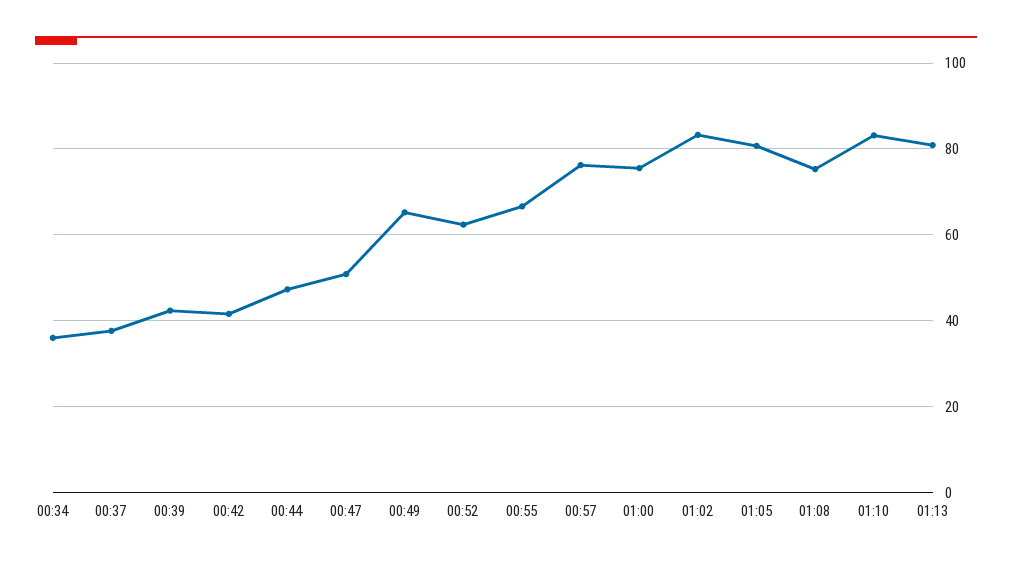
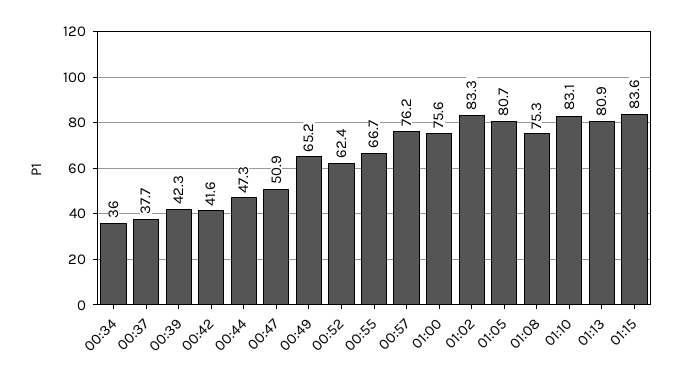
01:15: none -> 83.6

